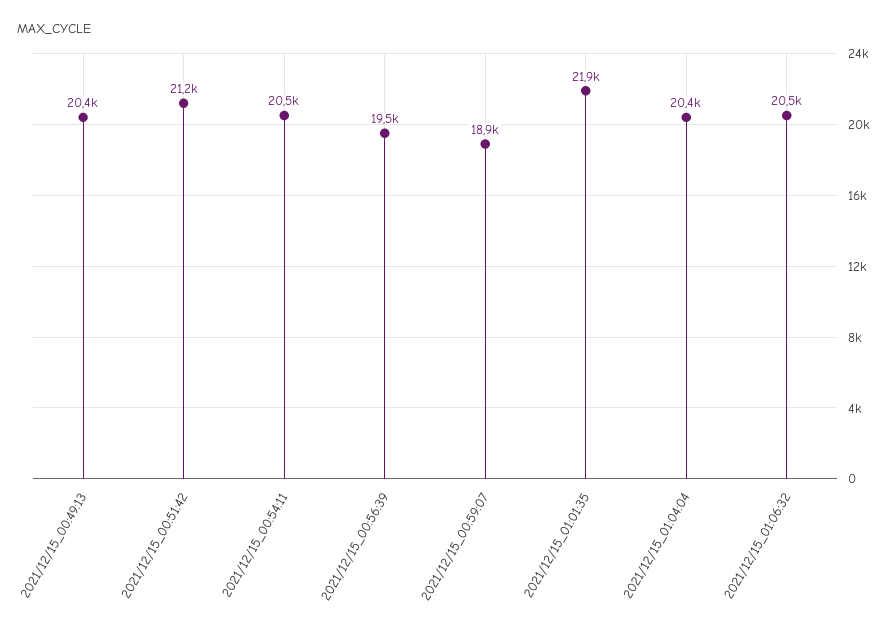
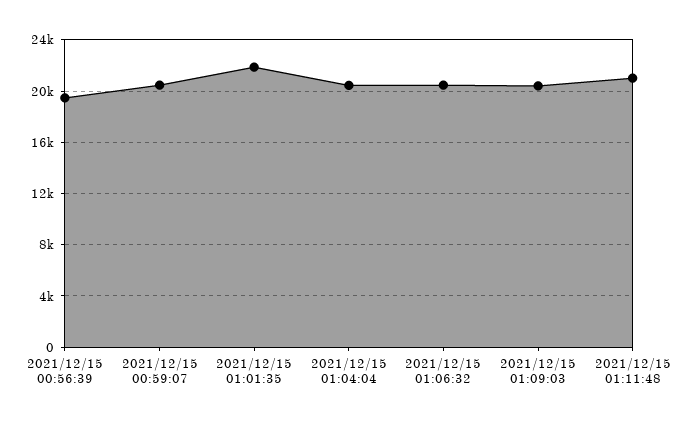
2021/12/15_00:49:13: 20400 -> none
2021/12/15_00:51:42: 21200 -> none
2021/12/15_00:54:11: 20500 -> none
2021/12/15_00:59:07: 18900 -> 20500
2021/12/15 01:09:03: none -> 20500
2021/12/15 01:11:48: none -> 21000

